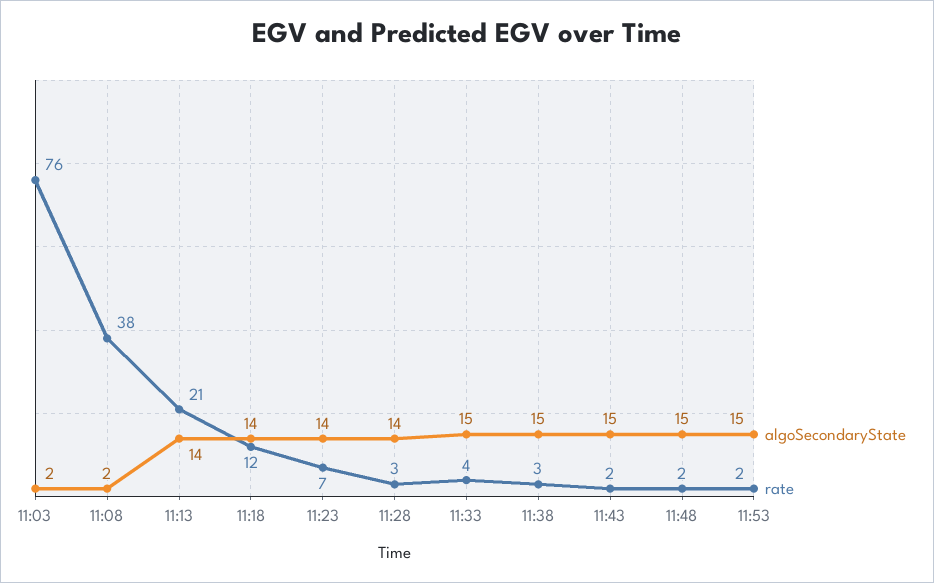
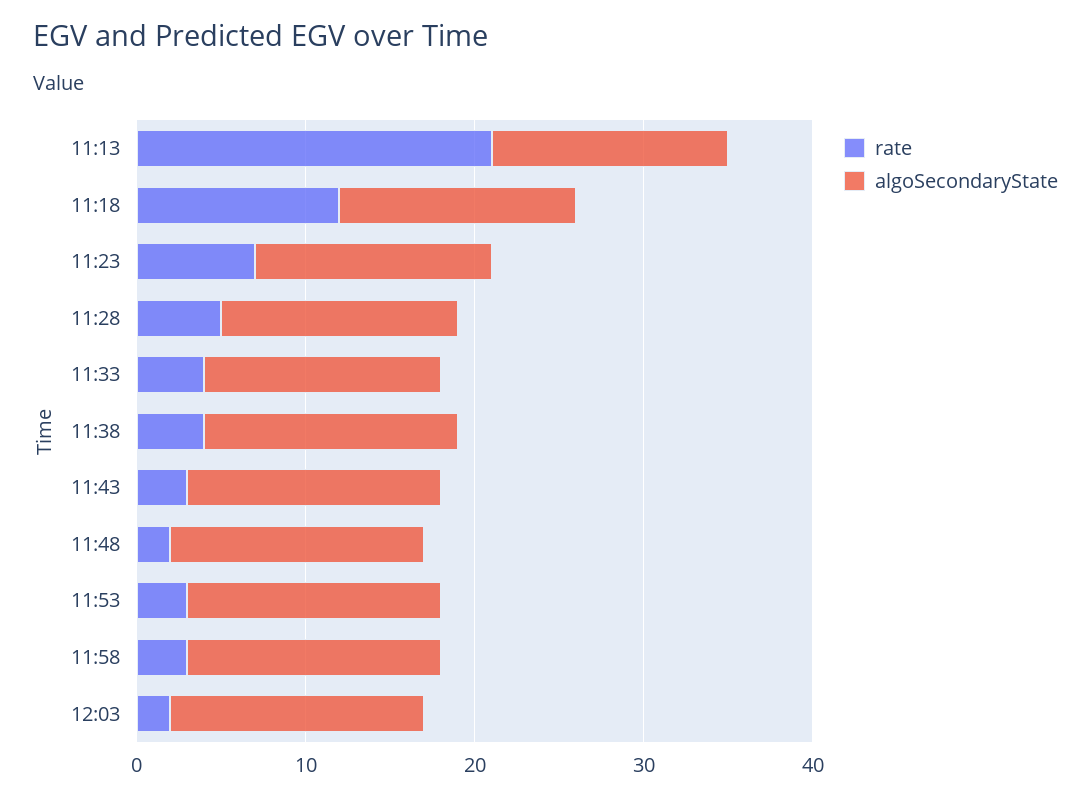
algoSecondaryState, 11:03: 2 -> none
rate, 11:03: 76 -> none
algoSecondaryState, 11:08: 2 -> none
rate, 11:08: 38 -> none
rate, 11:28: 3 -> 5
algoSecondaryState, 11:33: 15 -> 14
rate, 11:38: 3 -> 4
rate, 11:43: 2 -> 3
rate, 11:53: 2 -> 3
rate, 11:58: none -> 3
algoSecondaryState, 11:58: none -> 15
rate, 12:03: none -> 2
algoSecondaryState, 12:03: none -> 15

